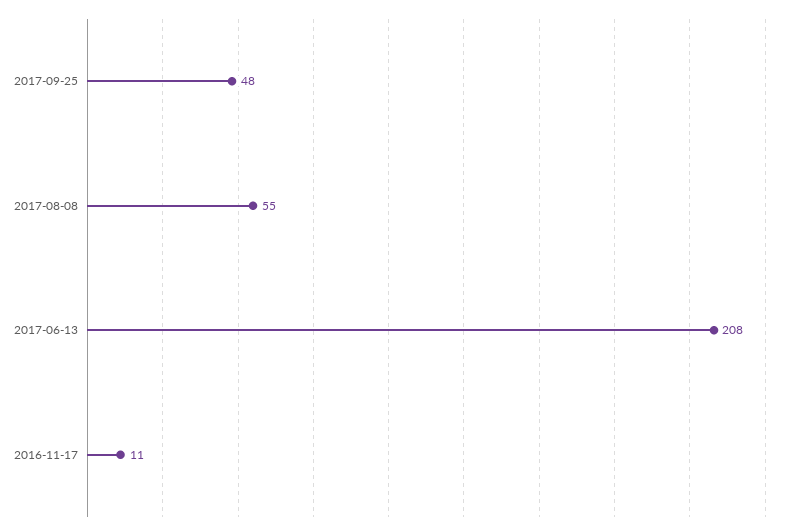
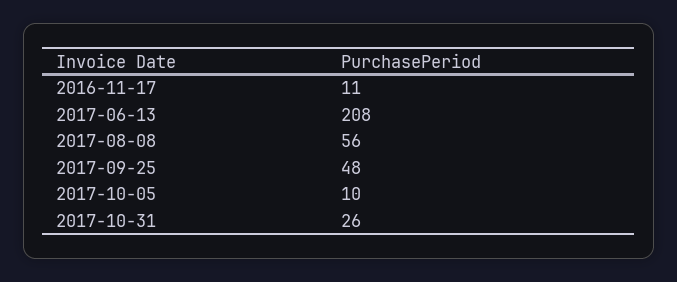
2017-08-08: 55 -> 56
2017-10-05: none -> 10
2017-10-31: none -> 26

